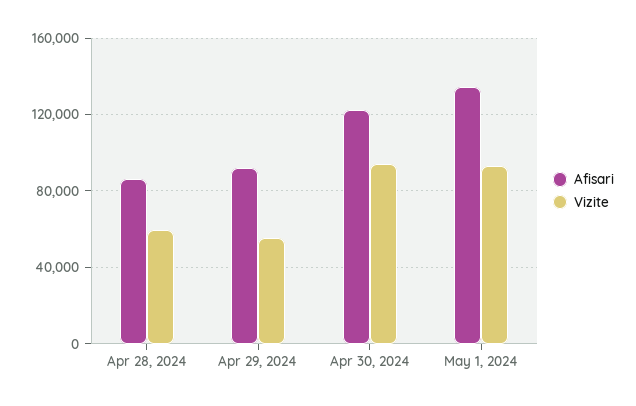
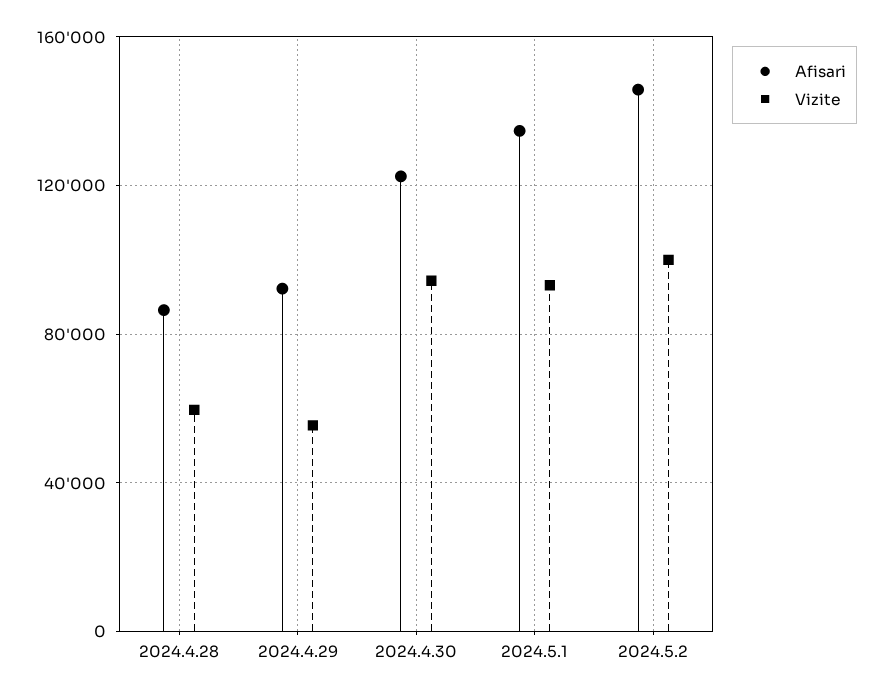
Afisari, 2024.5.2: none -> 145000
Vizite, 2024.5.2: none -> 100000

